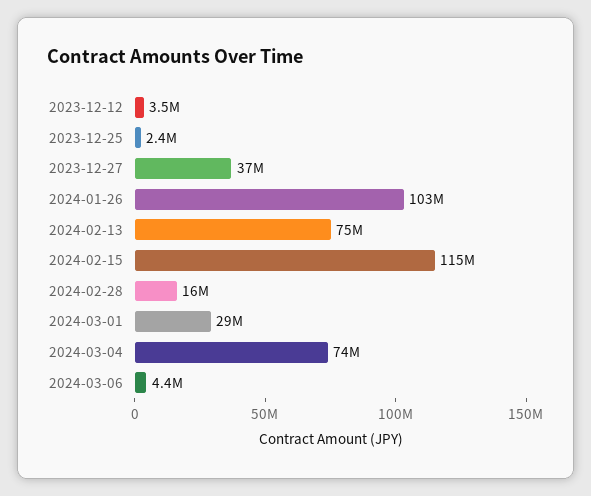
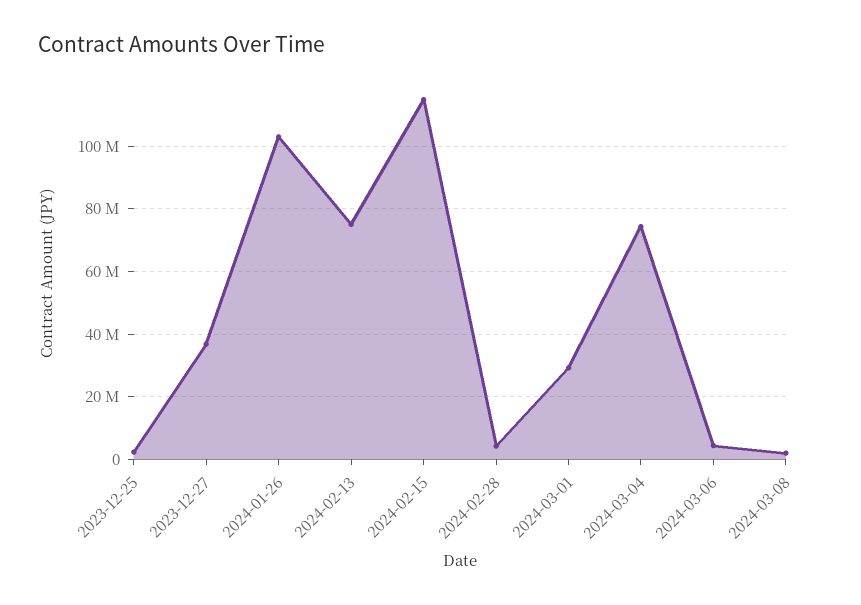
2023-12-12: 3500000 -> none
2024-02-28: 16000000 -> 4000000
2024-03-08: none -> 2000000

